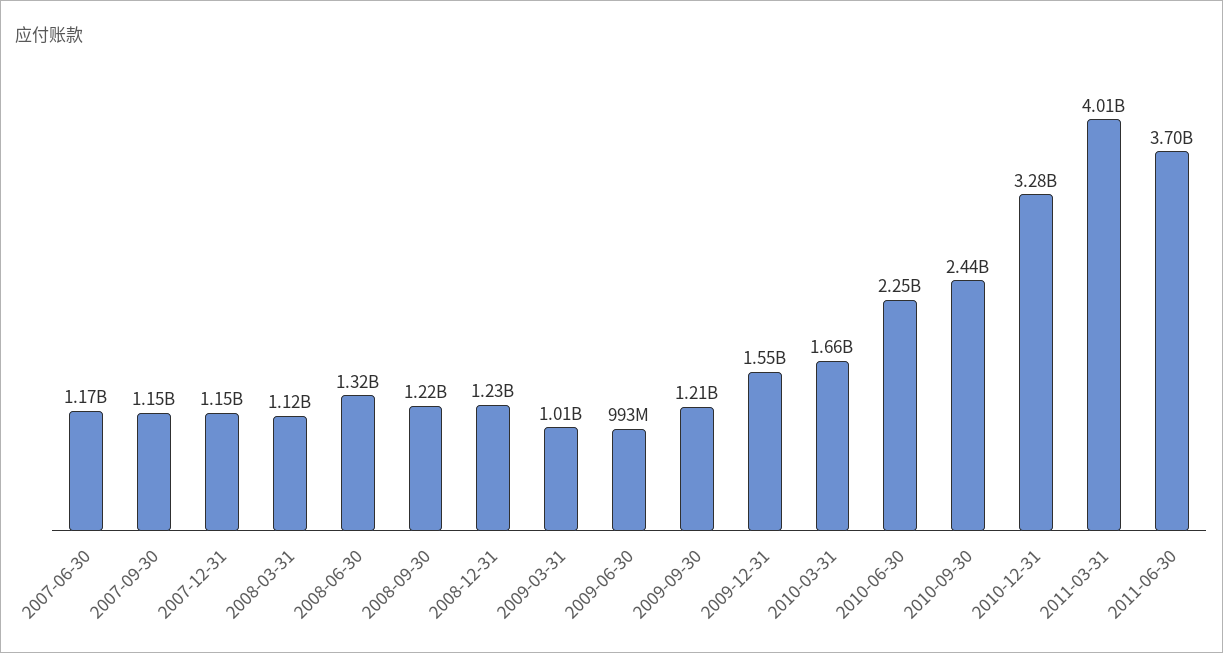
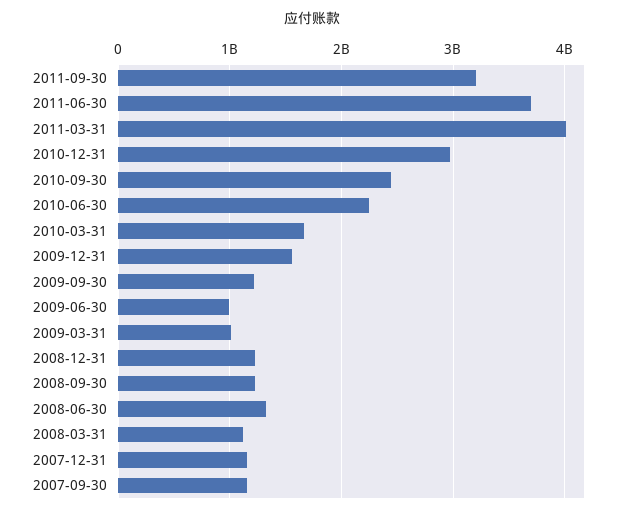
2007-06-30: 1170000000 -> none
2010-12-31: 3280000000 -> 3000000000
2011-09-30: none -> 3200000000

